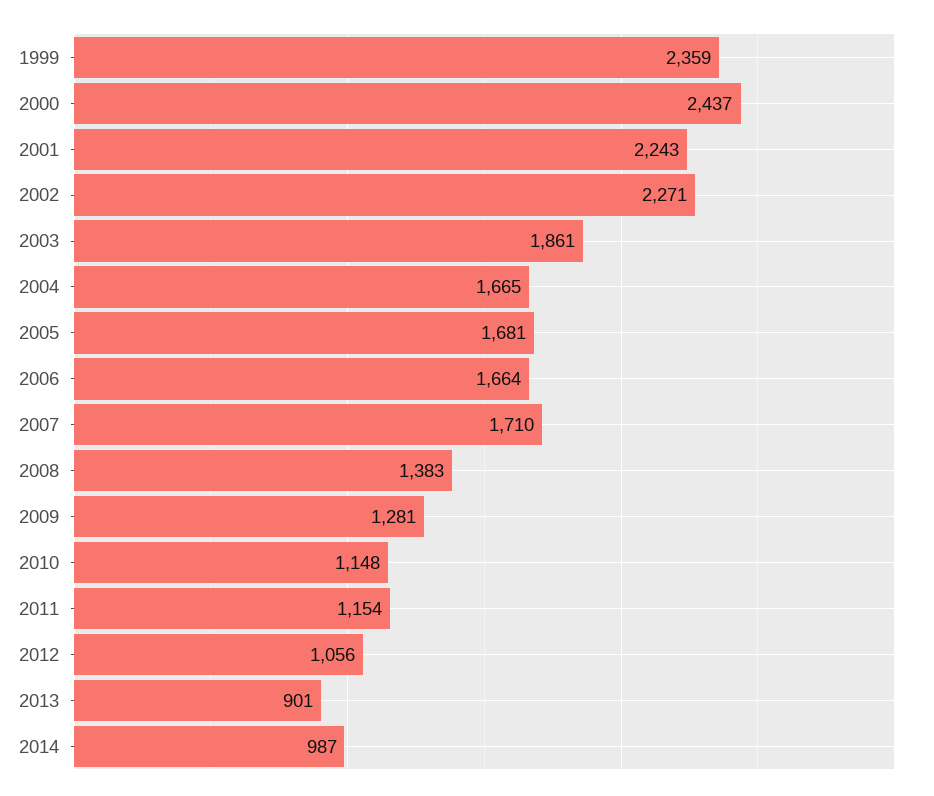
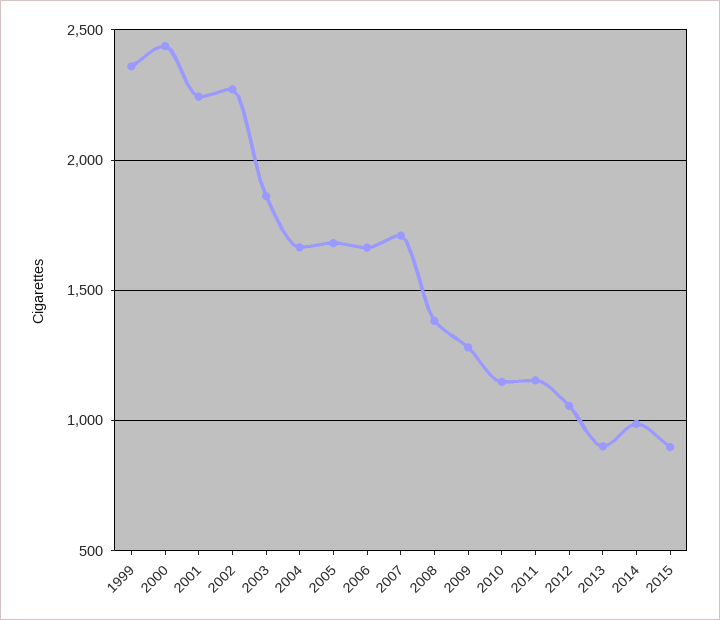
2015: none -> 900

